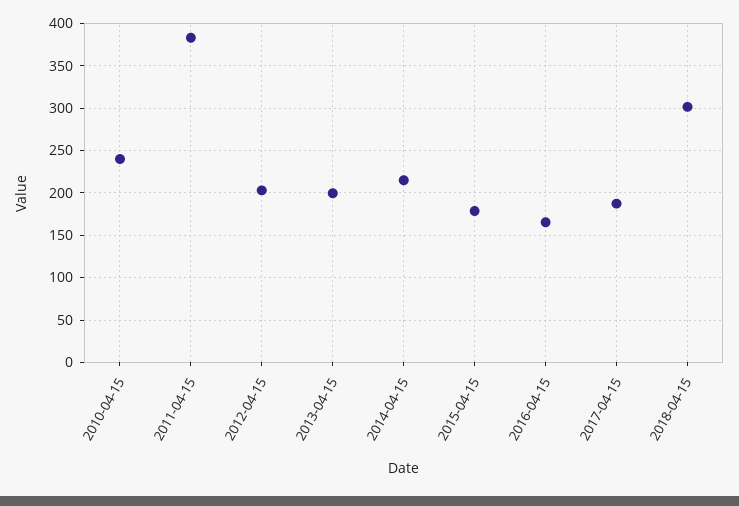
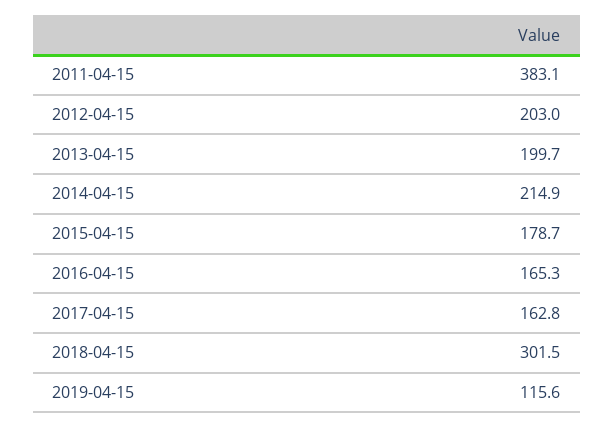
2010-04-15: 240 -> none
2017-04-15: 190 -> 162.8
2019-04-15: none -> 115.6

